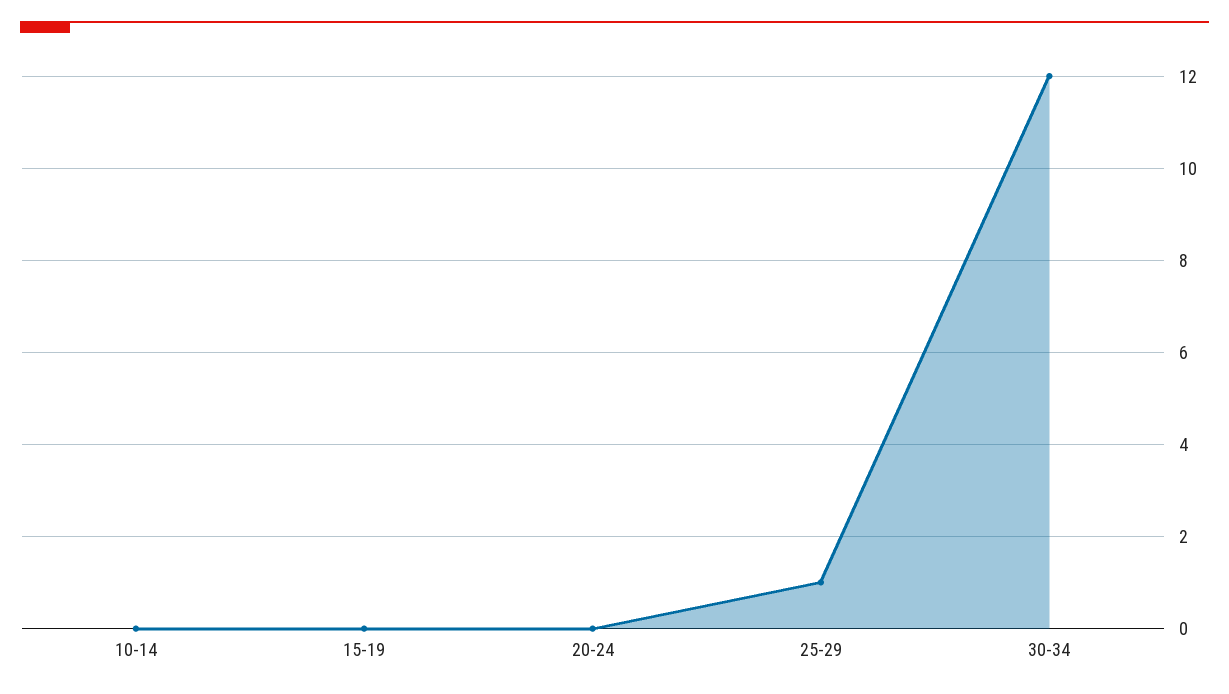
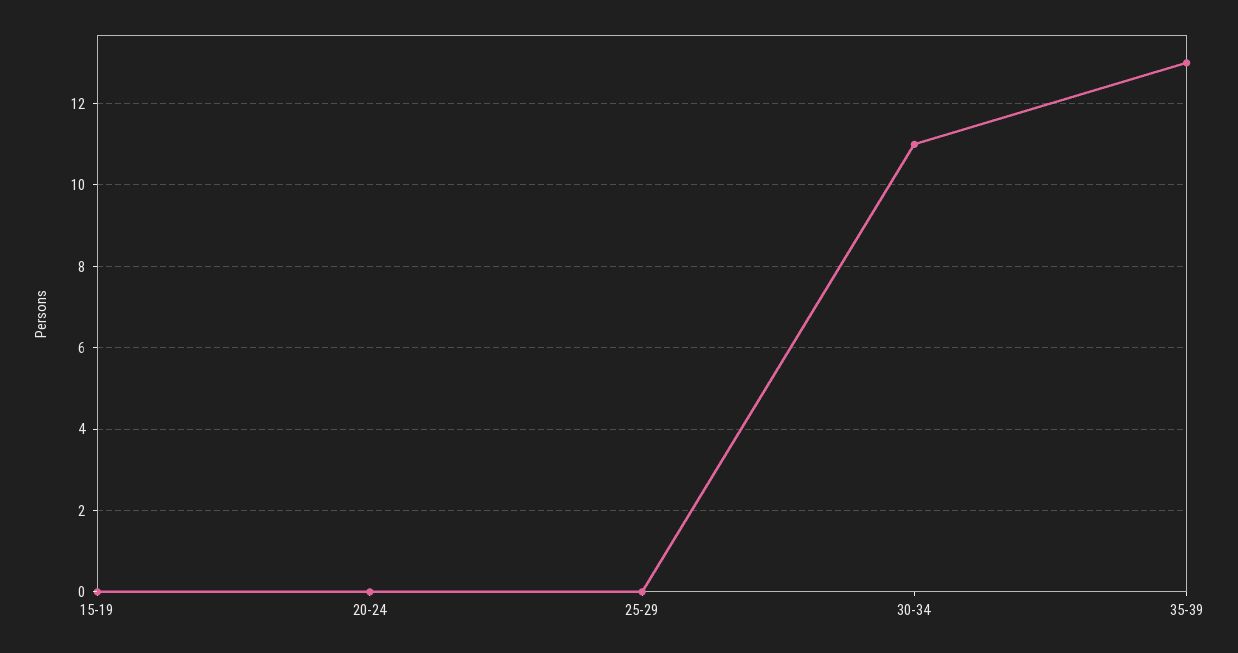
10-14: 0 -> none
25-29: 1 -> 0
30-34: 12 -> 11
35-39: none -> 13

